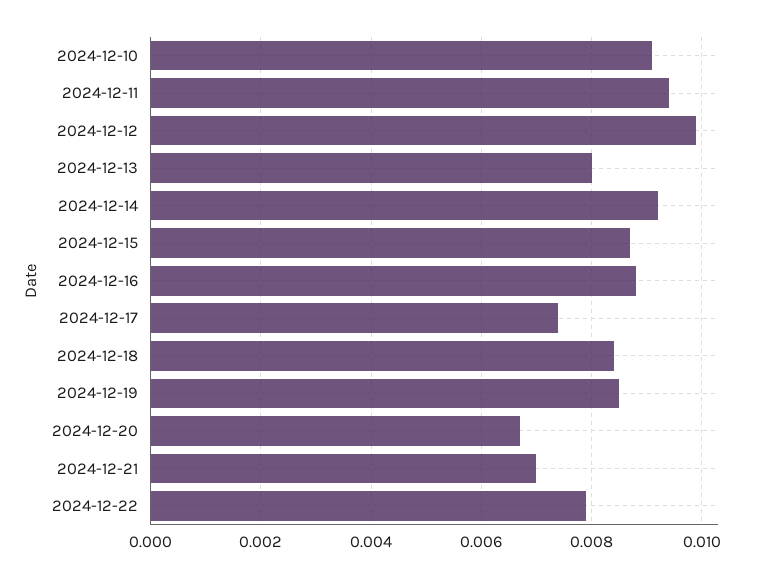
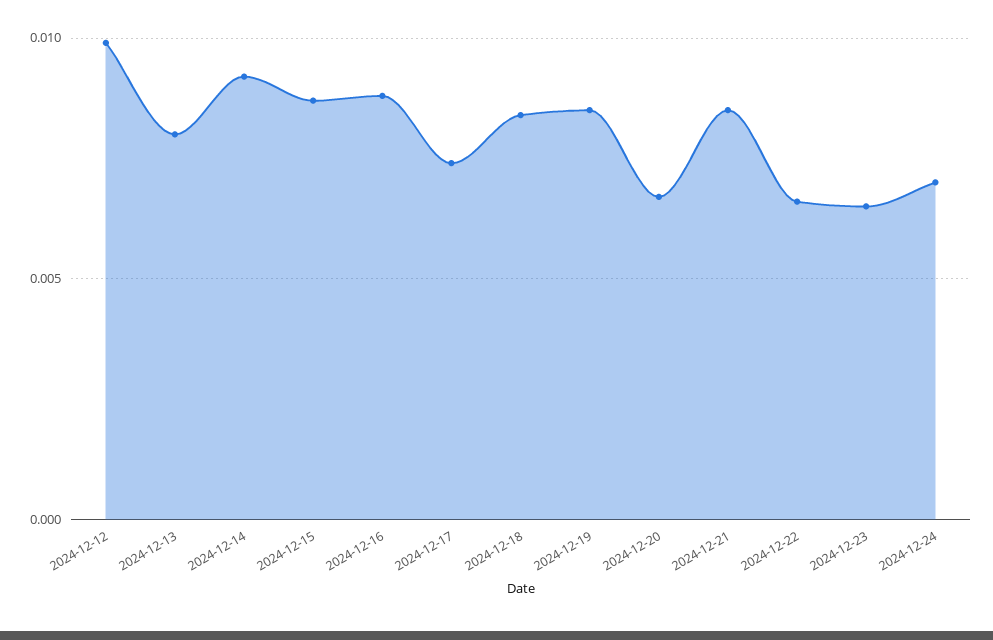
2024-12-10: 0.009 -> none
2024-12-11: 0.0095 -> none
2024-12-21: 0.007 -> 0.0085
2024-12-22: 0.008 -> 0.0065
2024-12-23: none -> 0.0065
2024-12-24: none -> 0.007

